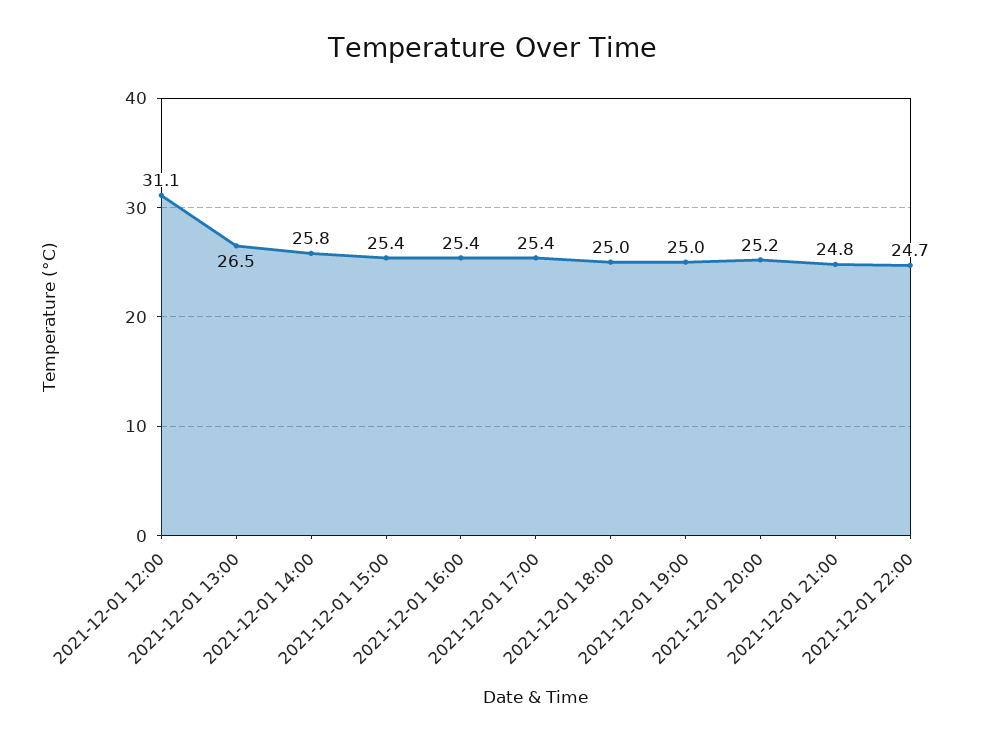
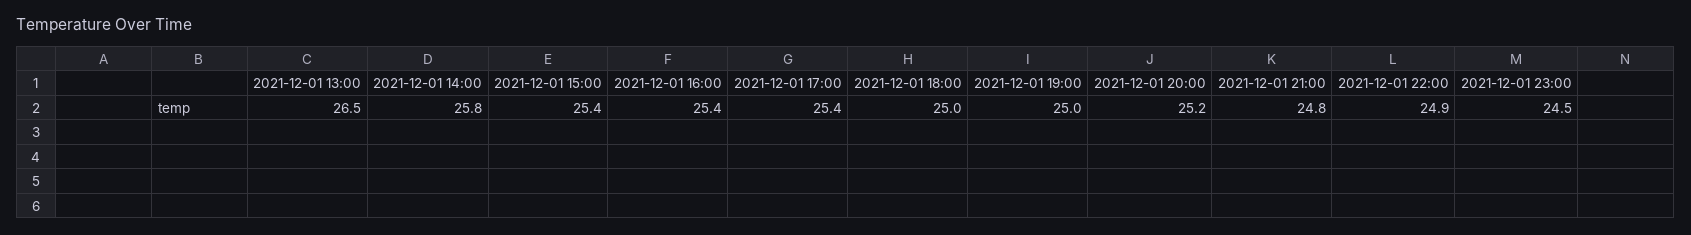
2021-12-01 12:00: 31.1 -> none
2021-12-01 22:00: 24.7 -> 24.9
2021-12-01 23:00: none -> 24.5

